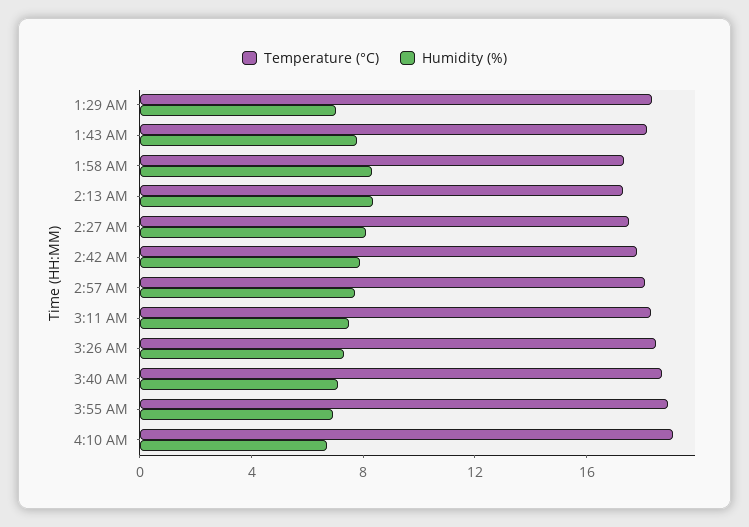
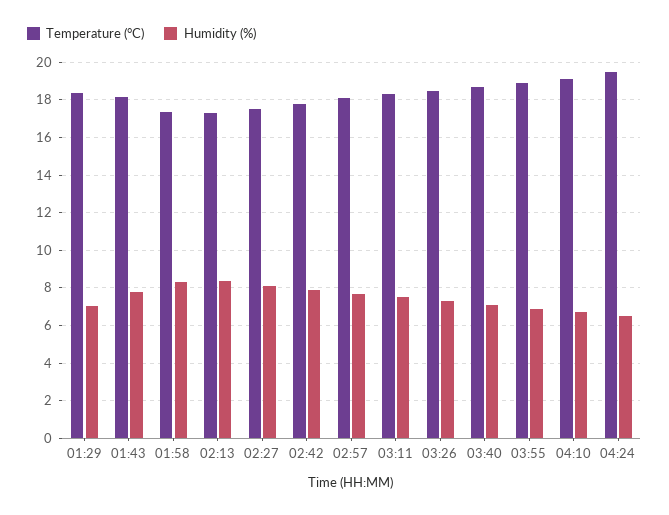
Temperature (°C), 04:24: none -> 19.5
Humidity (%), 04:24: none -> 6.5

